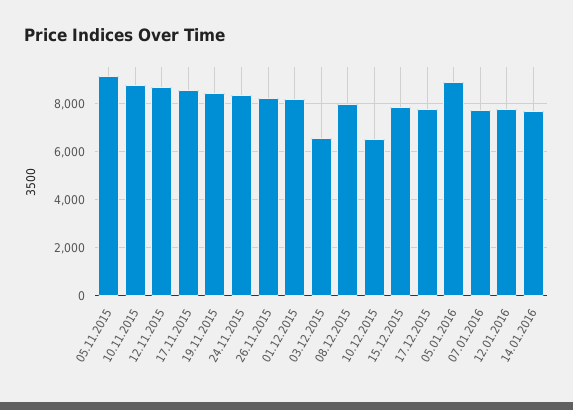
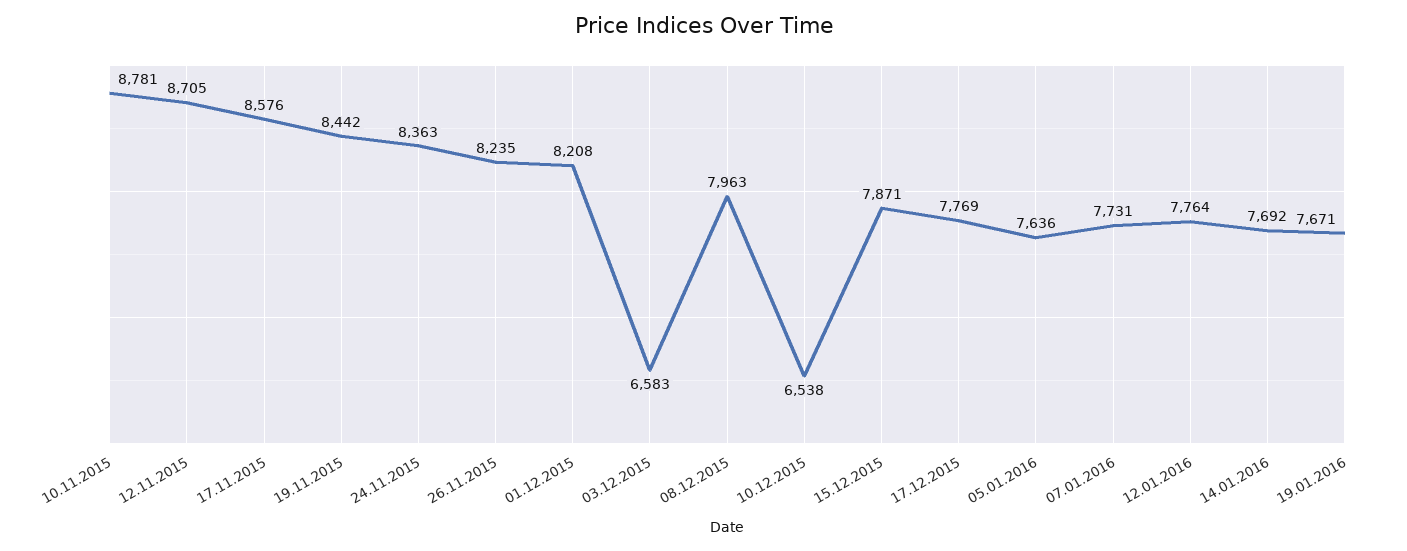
05.11.2015: 9000 -> none
05.01.2016: 9000 -> 7636
19.01.2016: none -> 7671

